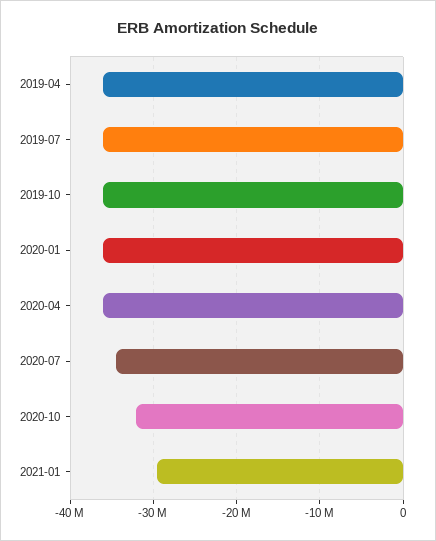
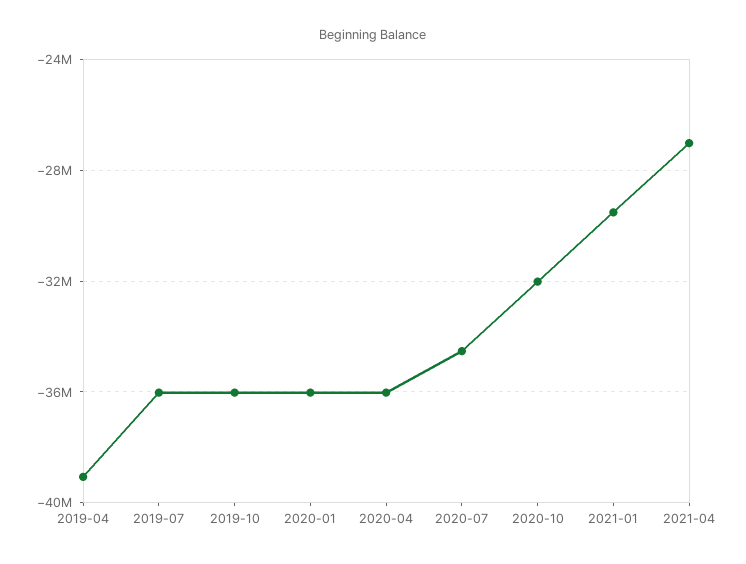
2019-04: -36000000 -> -39000000
2021-04: none -> -27000000

